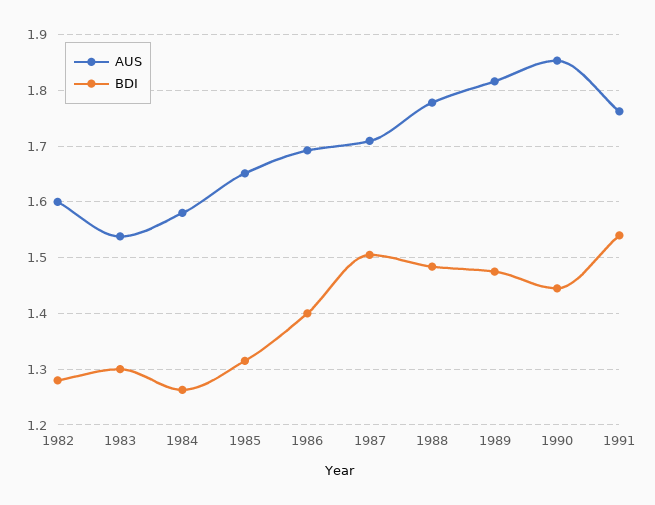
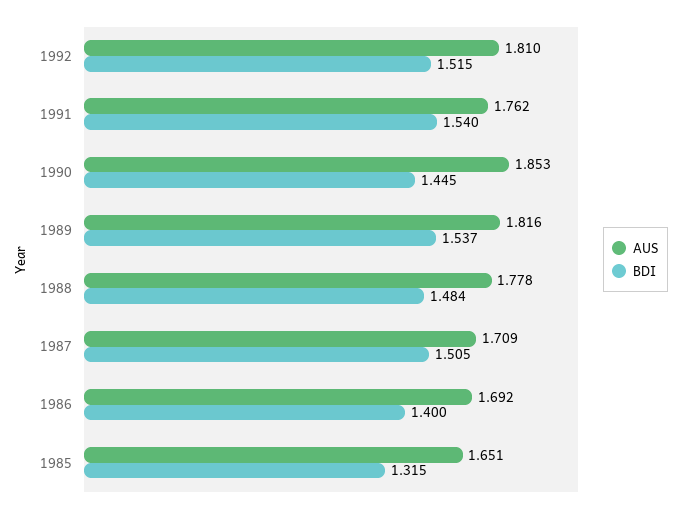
AUS, 1982: 1.6 -> none
BDI, 1982: 1.28 -> none
AUS, 1983: 1.54 -> none
BDI, 1983: 1.3 -> none
AUS, 1984: 1.58 -> none
BDI, 1984: 1.26 -> none
BDI, 1989: 1.48 -> 1.537
AUS, 1992: none -> 1.81
BDI, 1992: none -> 1.515

